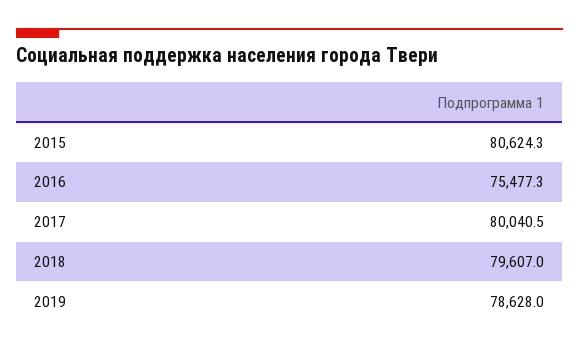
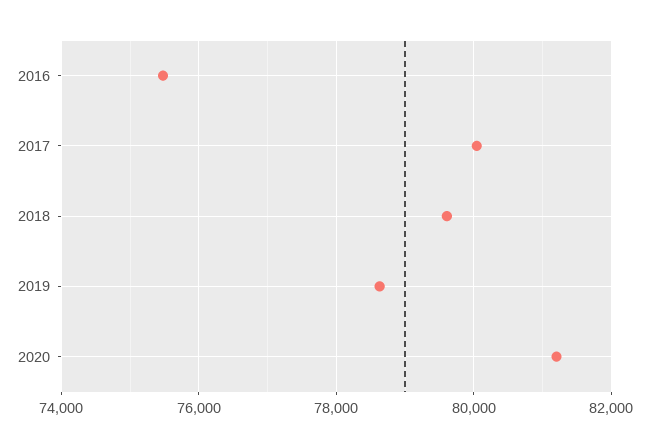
2015: 80624.3 -> none
2020: none -> 81200

